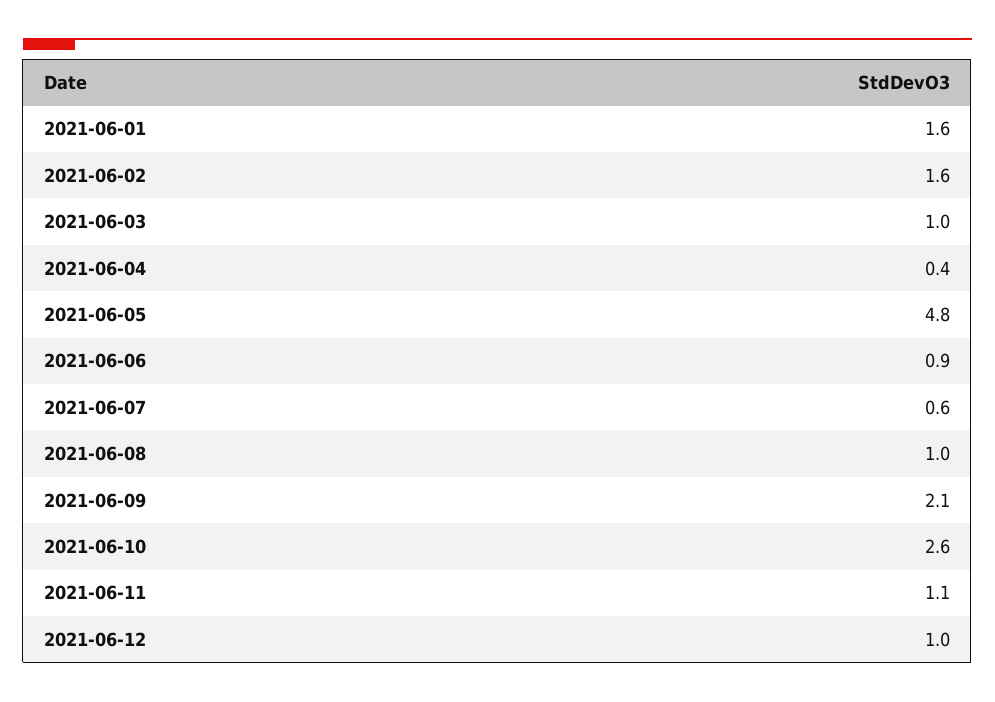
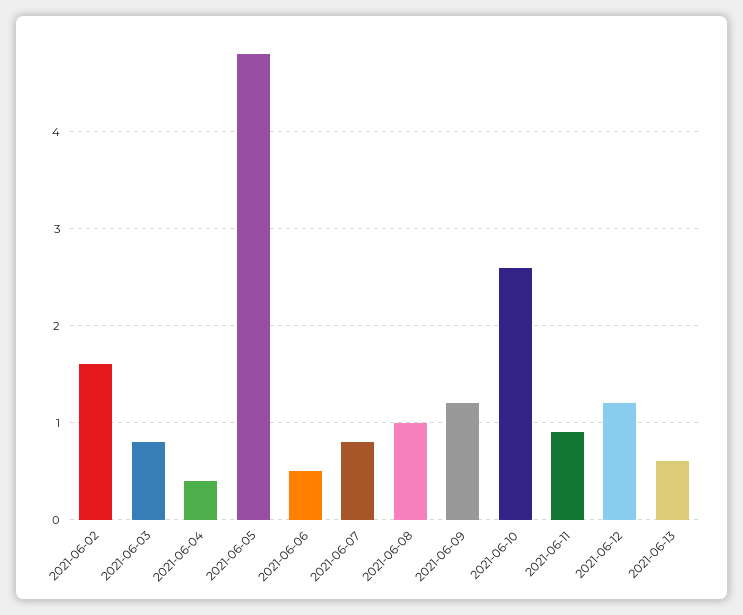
2021-06-01: 1.6 -> none
2021-06-03: 1 -> 0.8
2021-06-06: 0.9 -> 0.5
2021-06-07: 0.6 -> 0.8
2021-06-09: 2.1 -> 1.2
2021-06-11: 1.1 -> 0.9
2021-06-12: 1 -> 1.2
2021-06-13: none -> 0.6

